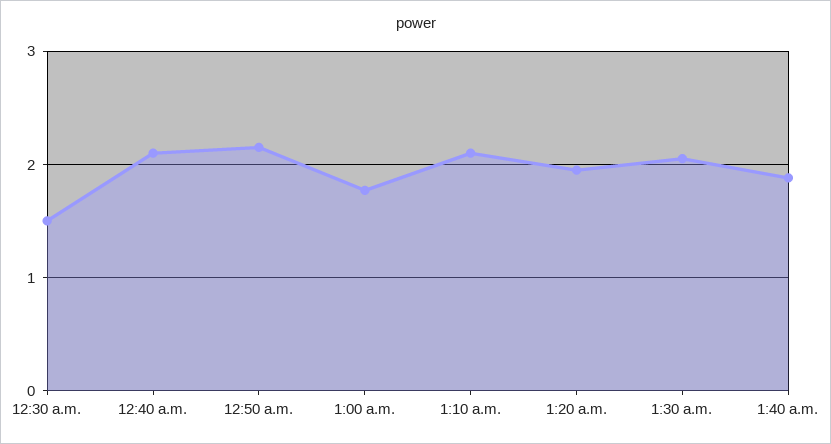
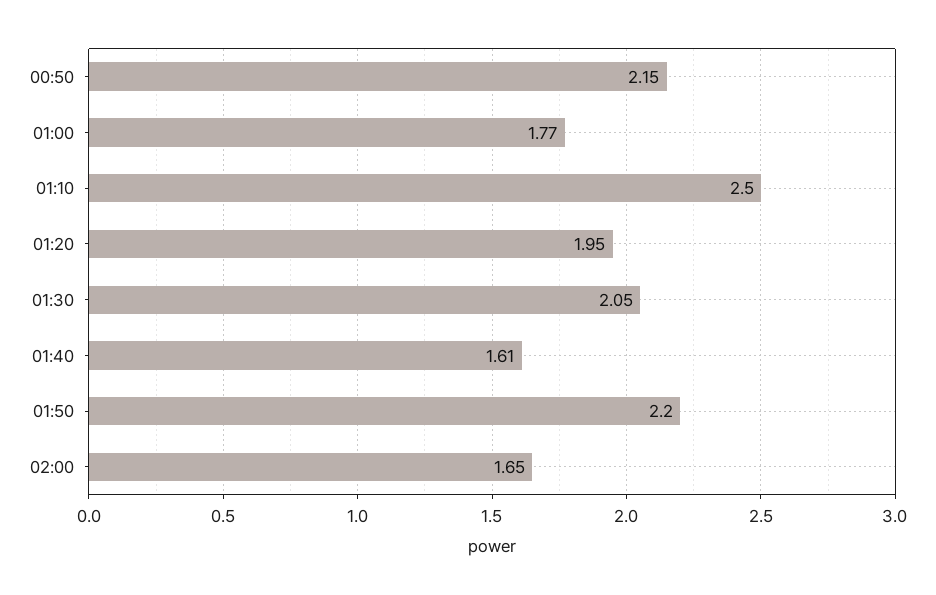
12:30 a.m.: 1.5 -> none
12:40 a.m.: 2.1 -> none
1:10 a.m.: 2.1 -> 2.5
1:40 a.m.: 1.9 -> 1.61
01:50: none -> 2.2
02:00: none -> 1.65

